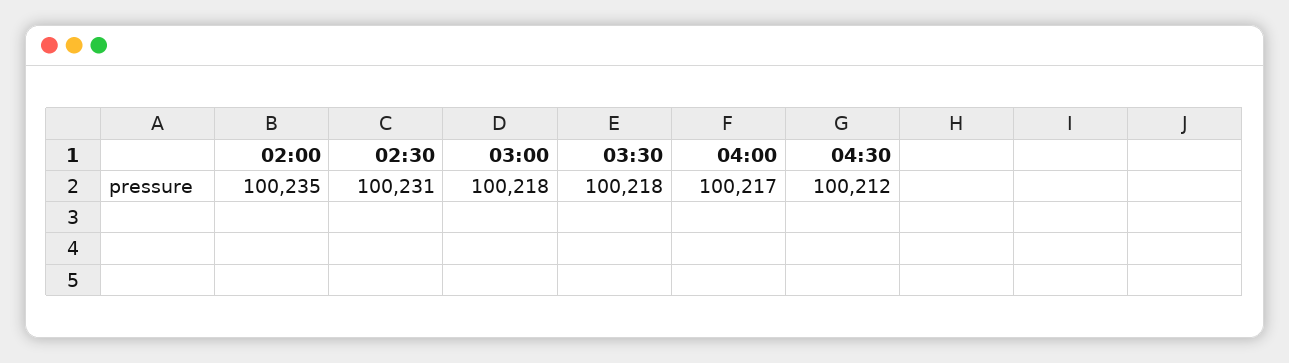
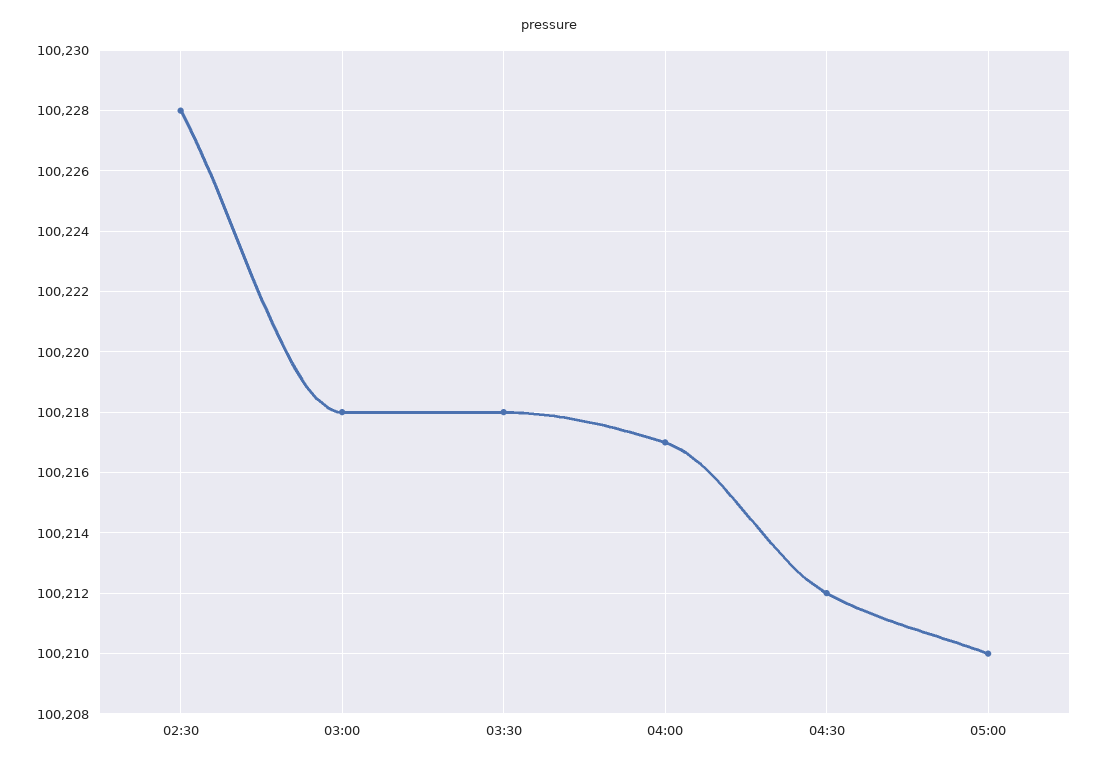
02:00: 100235 -> none
02:30: 100231 -> 100228
05:00: none -> 100210

